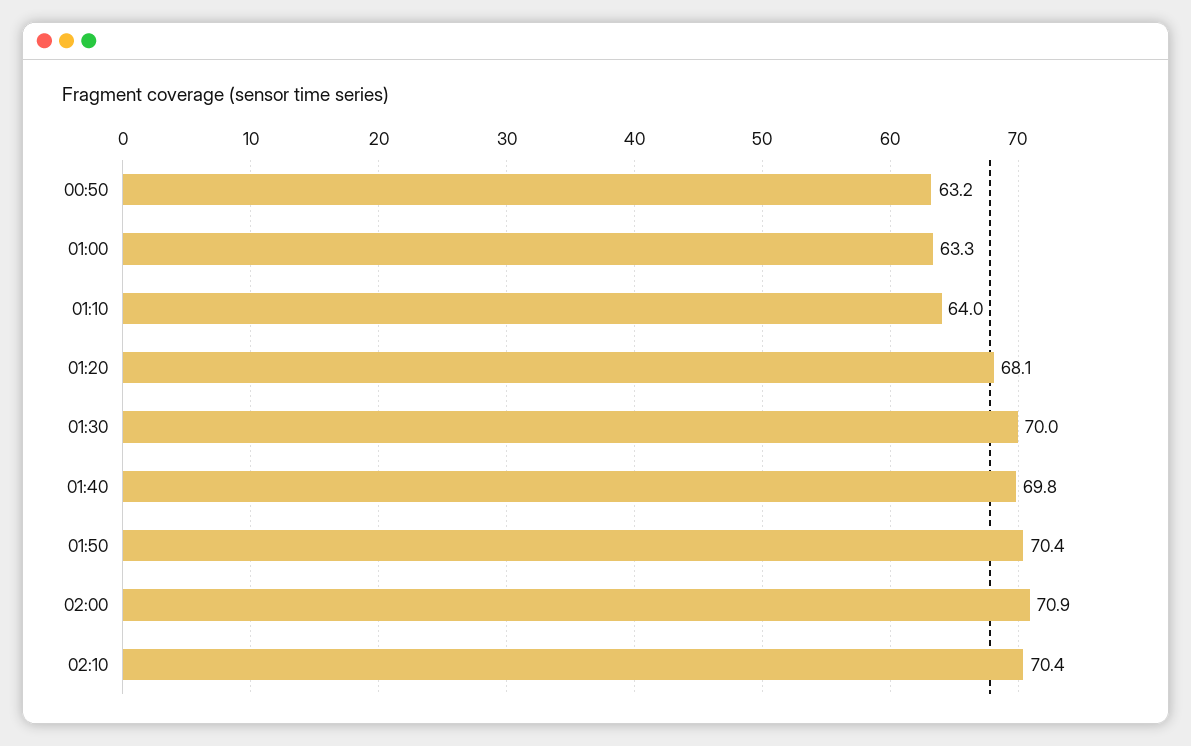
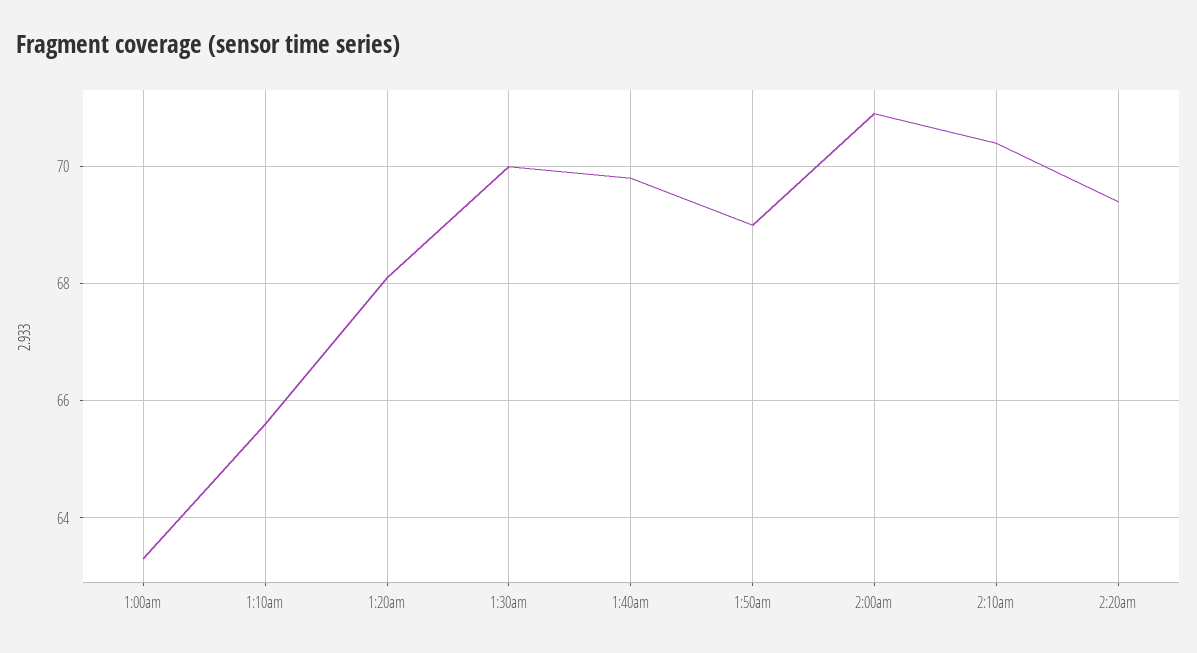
00:50: 63.2 -> none
01:10: 64 -> 65.5
01:50: 70.4 -> 69
2:20am: none -> 69.5

